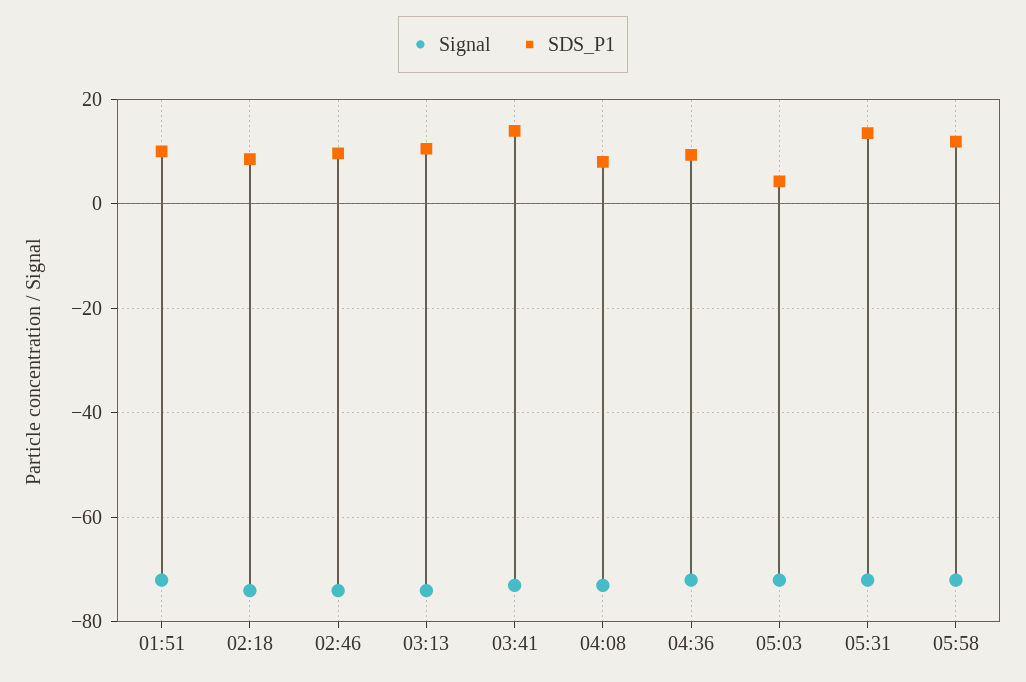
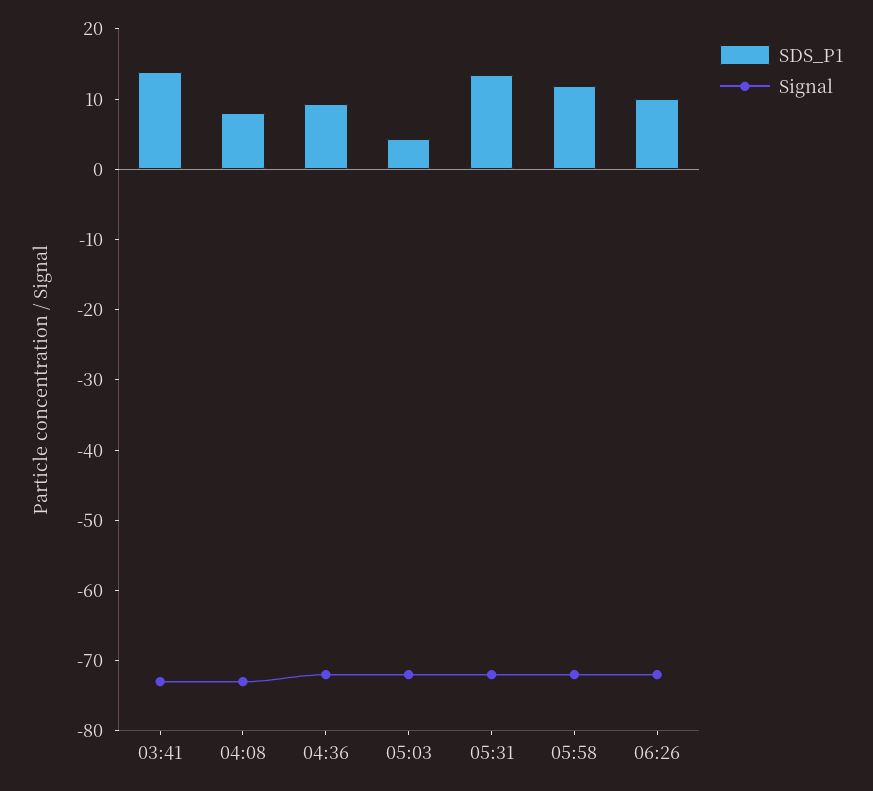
Signal, 01:51: -72 -> none
SDS_P1, 01:51: 10 -> none
Signal, 02:18: -74 -> none
SDS_P1, 02:18: 8 -> none
Signal, 02:46: -74 -> none
SDS_P1, 02:46: 10 -> none
Signal, 03:13: -74 -> none
SDS_P1, 03:13: 10 -> none
SDS_P1, 06:26: none -> 10
Signal, 06:26: none -> -72

